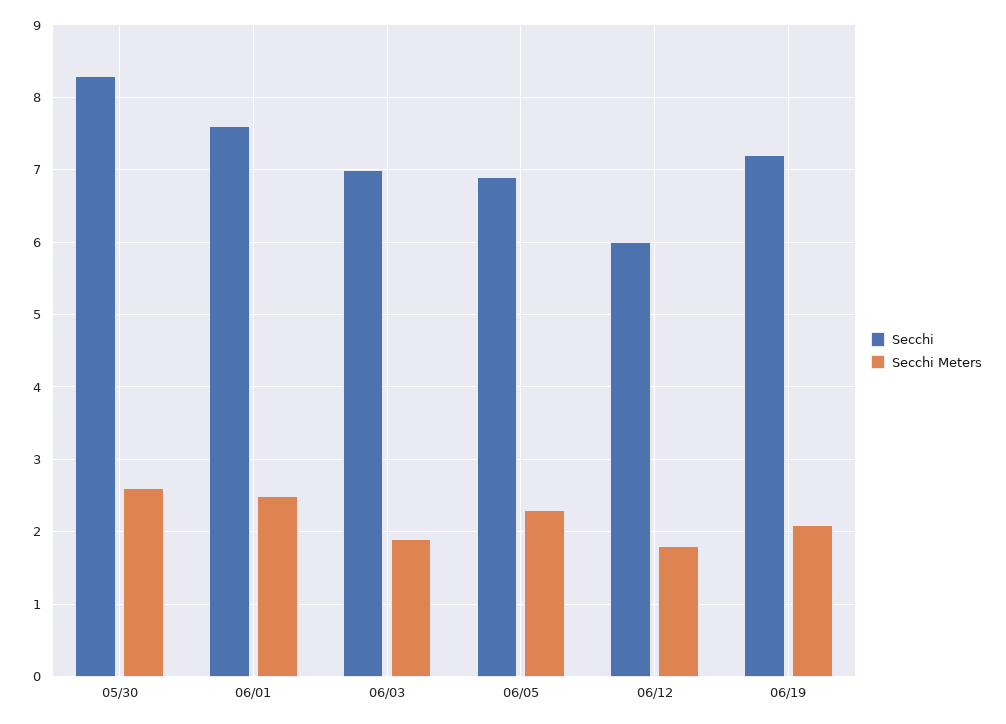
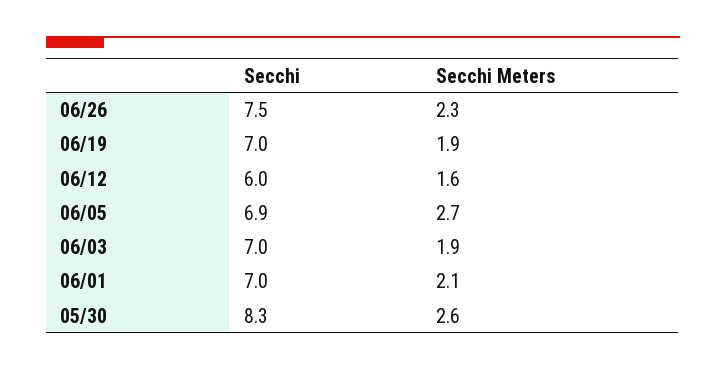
Secchi, 06/01: 7.6 -> 7
Secchi Meters, 06/01: 2.5 -> 2.1
Secchi Meters, 06/05: 2.3 -> 2.7
Secchi Meters, 06/12: 1.8 -> 1.6
Secchi, 06/19: 7.2 -> 7
Secchi Meters, 06/19: 2.1 -> 1.9
Secchi, 06/26: none -> 7.5
Secchi Meters, 06/26: none -> 2.3

